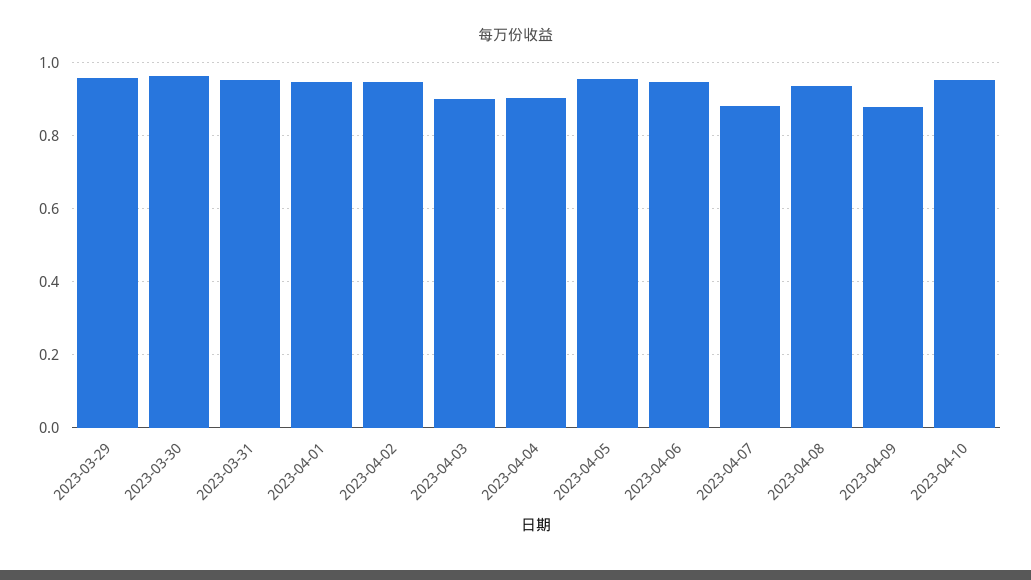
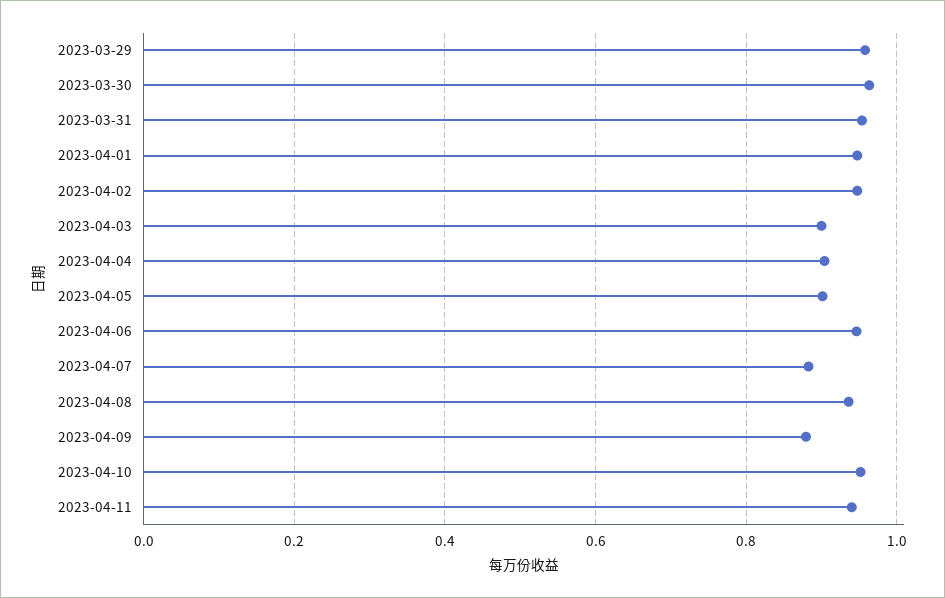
2023-04-05: 0.96 -> 0.9
2023-04-11: none -> 0.94

